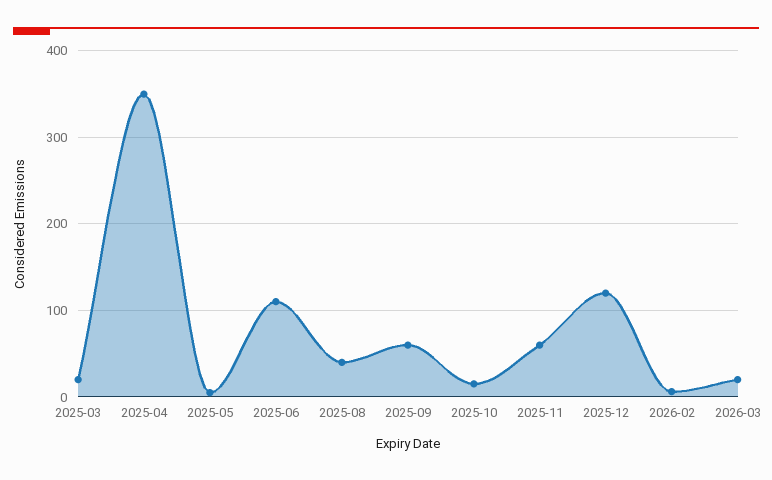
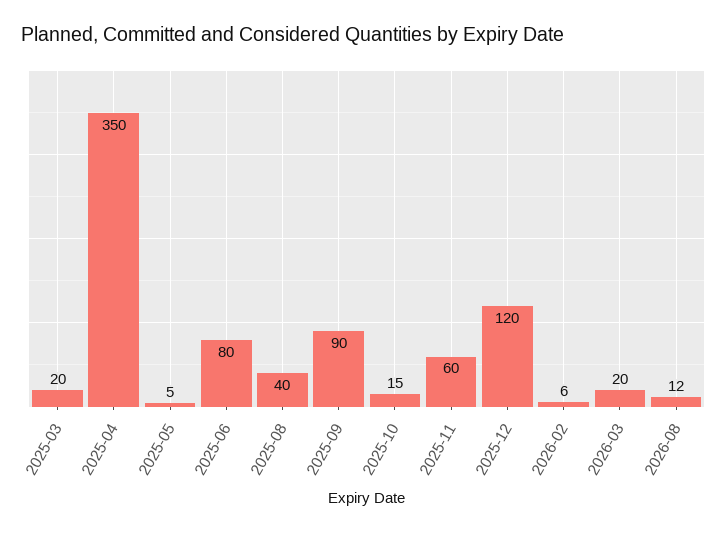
2025-06: 110 -> 80
2025-09: 60 -> 90
2026-08: none -> 12

